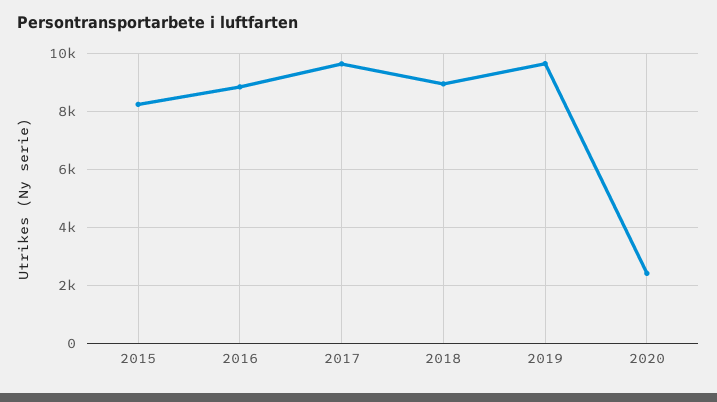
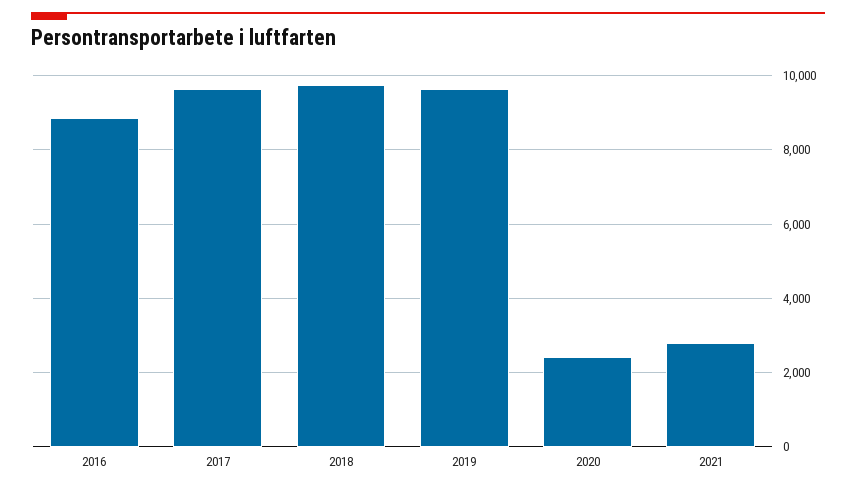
2015: 8250 -> none
2018: 9000 -> 9800
2021: none -> 2800

